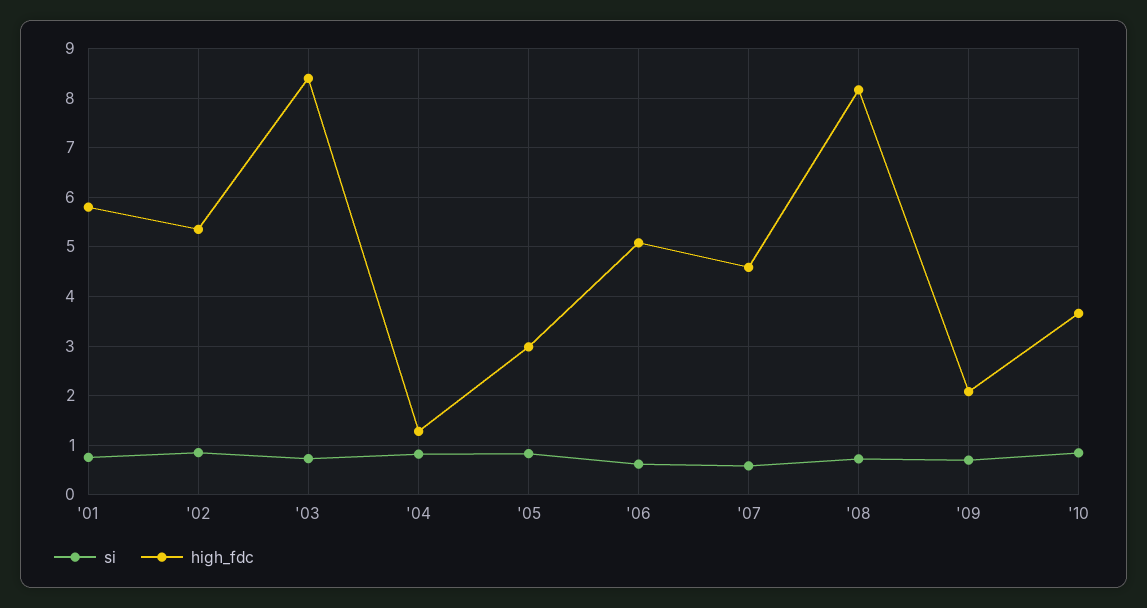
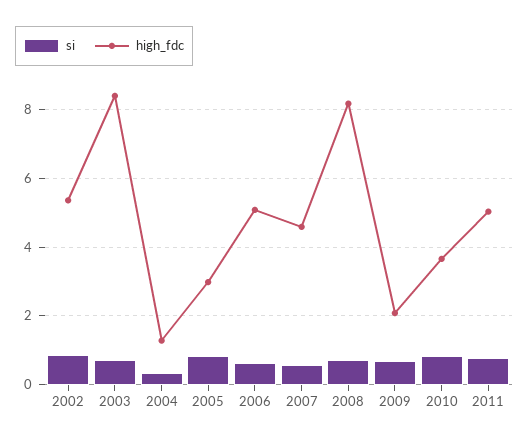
si, '01: 0.8 -> none
high_fdc, '01: 5.8 -> none
si, '04: 0.8 -> 0.4
si, 2011: none -> 0.8
high_fdc, 2011: none -> 5

